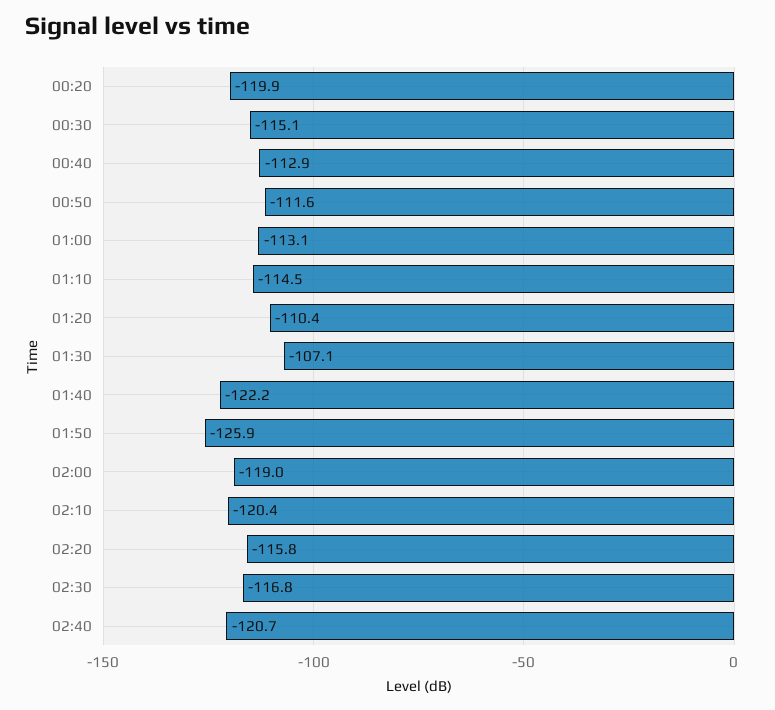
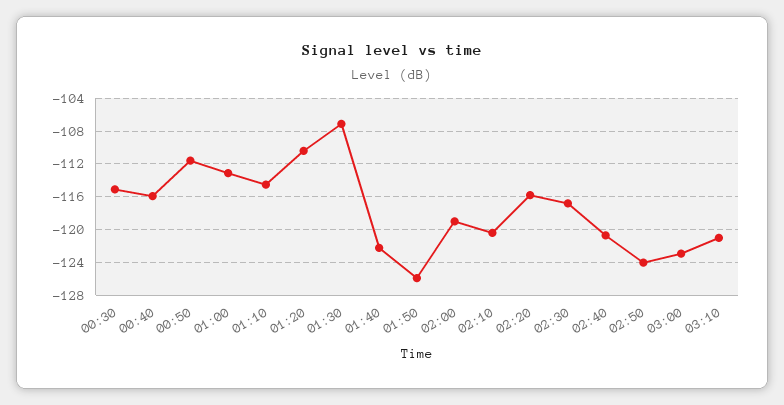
00:20: -119.9 -> none
00:40: -112.9 -> -116
02:50: none -> -124
03:00: none -> -123
03:10: none -> -121

